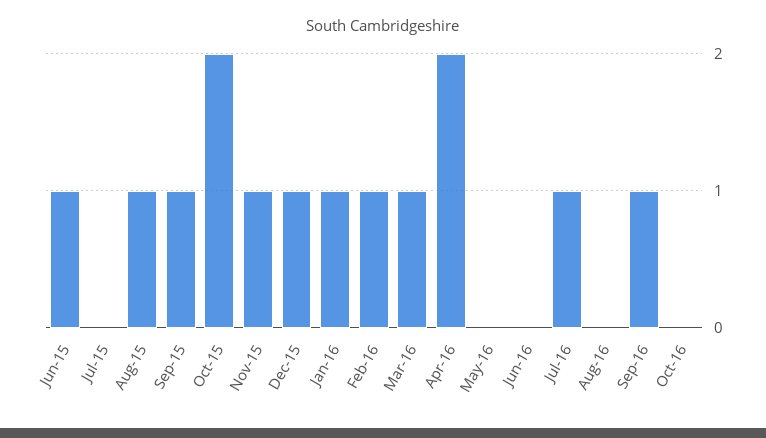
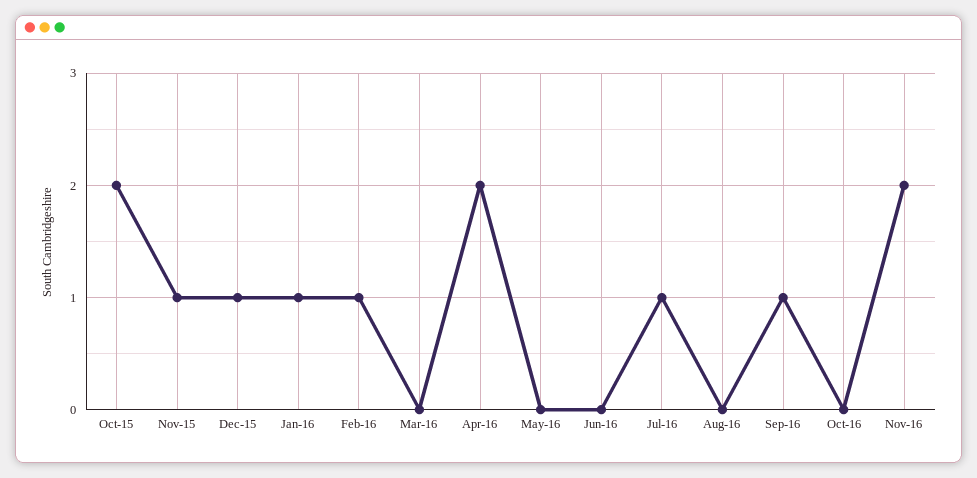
Jun-15: 1 -> none
Jul-15: 0 -> none
Aug-15: 1 -> none
Sep-15: 1 -> none
Mar-16: 1 -> 0
Nov-16: none -> 2

